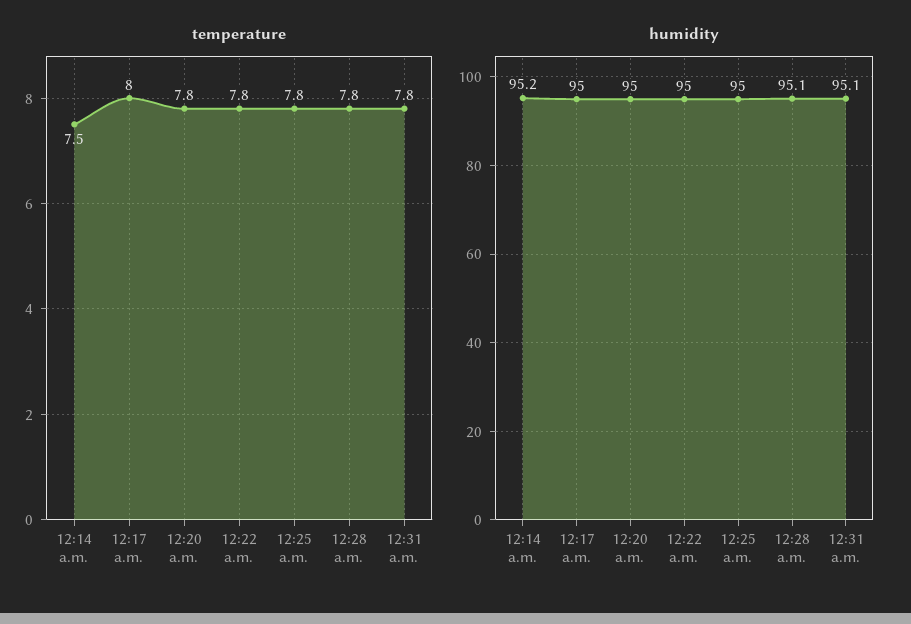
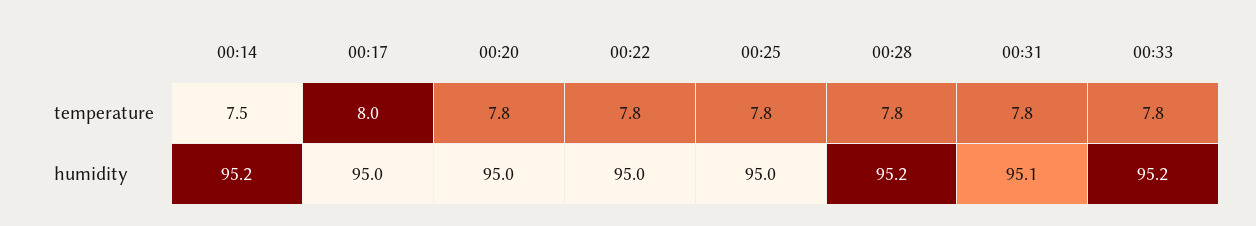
humidity, 12:28 a.m.: 95.1 -> 95.2
temperature, 00:33: none -> 7.8
humidity, 00:33: none -> 95.2

